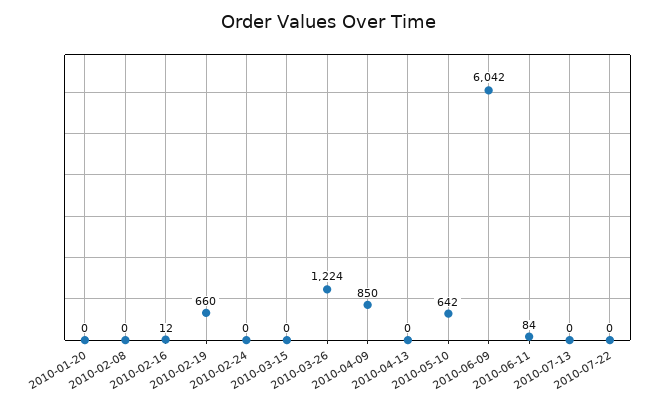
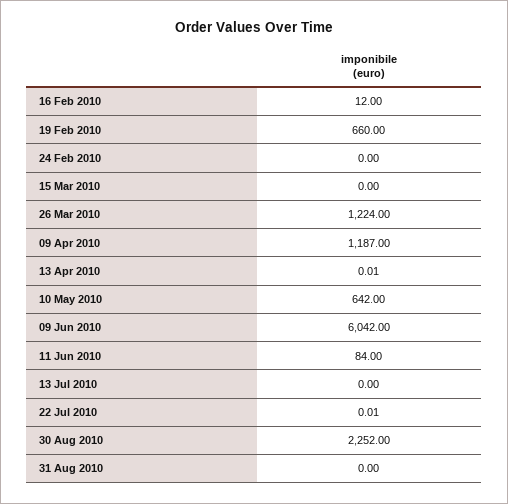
2010-01-20: 0 -> none
2010-02-08: 0 -> none
2010-04-09: 850 -> 1187
2010-04-13: 0 -> 0.01
2010-07-22: 0 -> 0.01
30 Aug 2010: none -> 2252
31 Aug 2010: none -> 0

